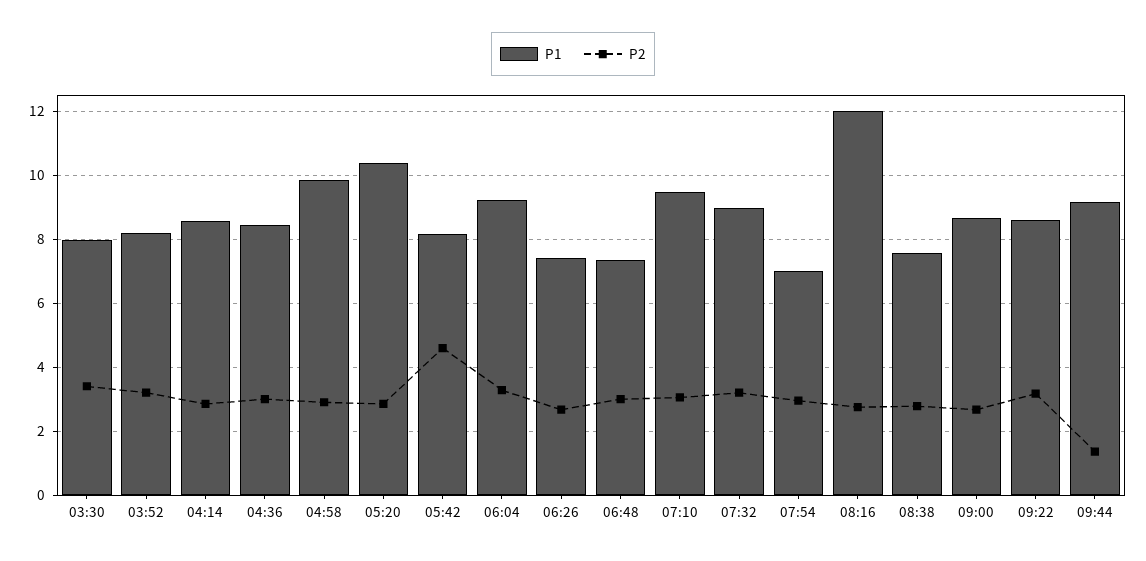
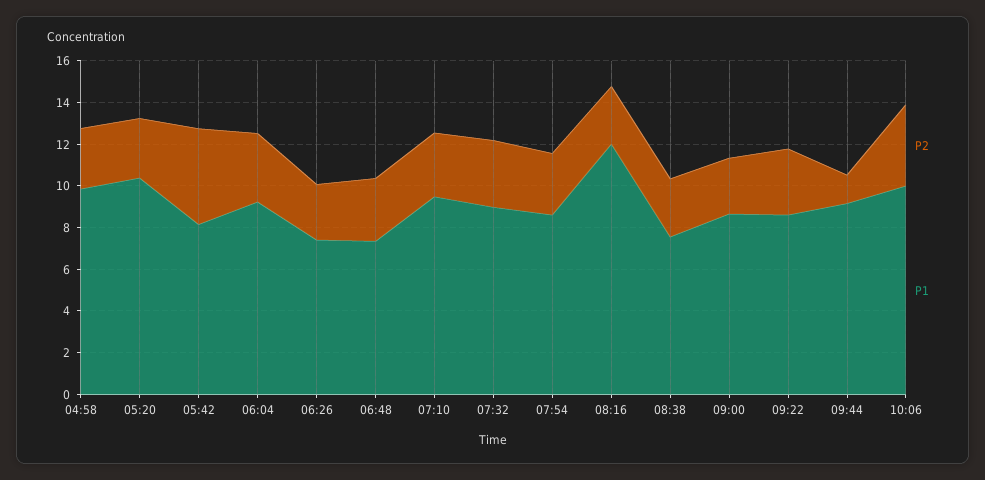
P1, 03:30: 8 -> none
P2, 03:30: 3.4 -> none
P1, 03:52: 8.2 -> none
P2, 03:52: 3.2 -> none
P1, 04:14: 8.6 -> none
P2, 04:14: 2.8 -> none
P1, 04:36: 8.4 -> none
P2, 04:36: 3 -> none
P1, 07:54: 7 -> 8.5
P2, 10:06: none -> 4
P1, 10:06: none -> 10

